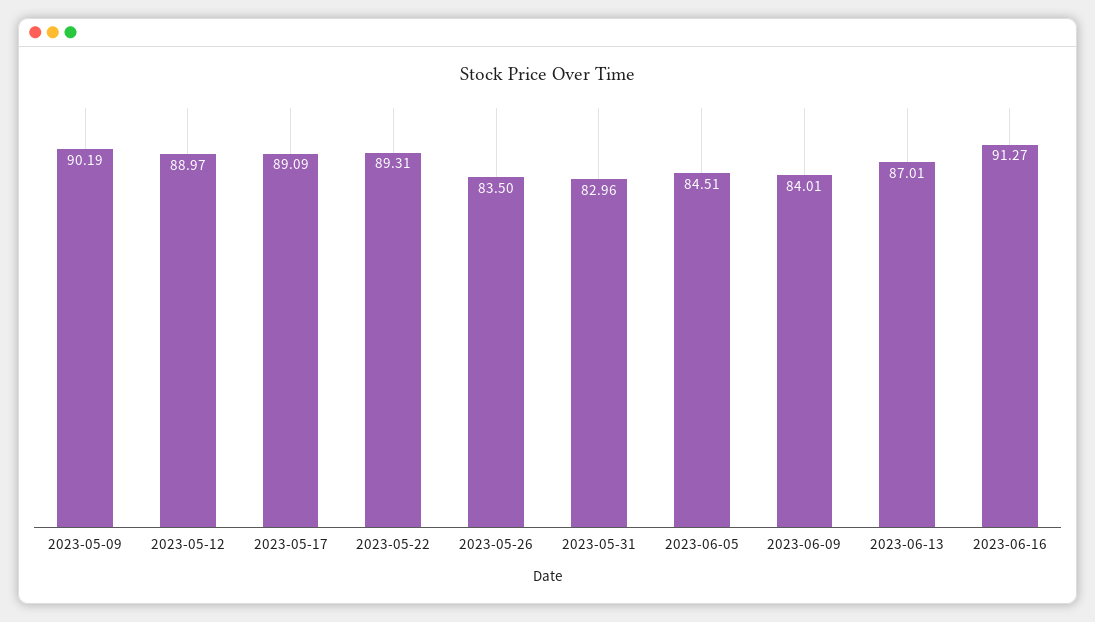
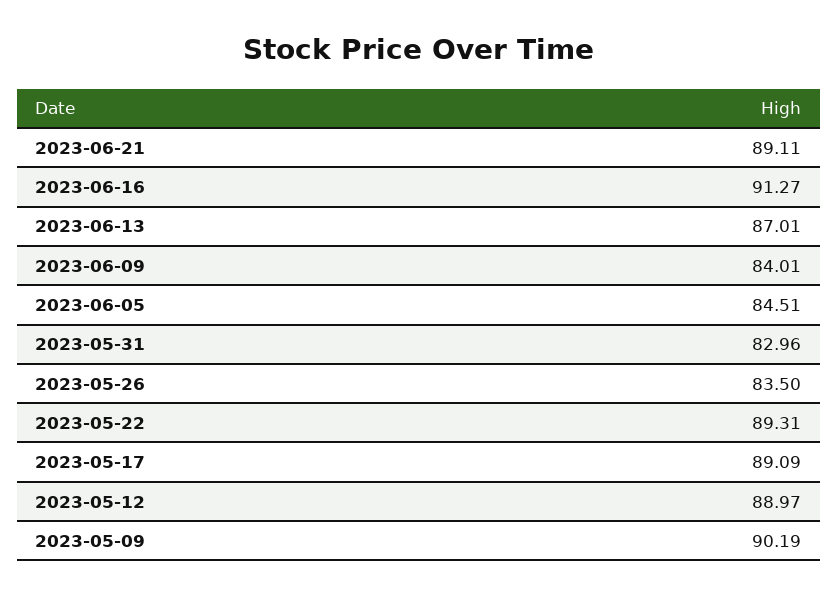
2023-06-21: none -> 89.11

